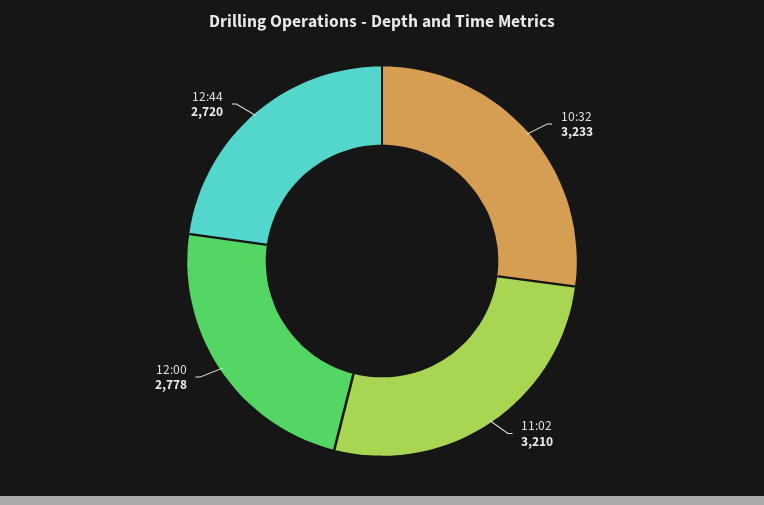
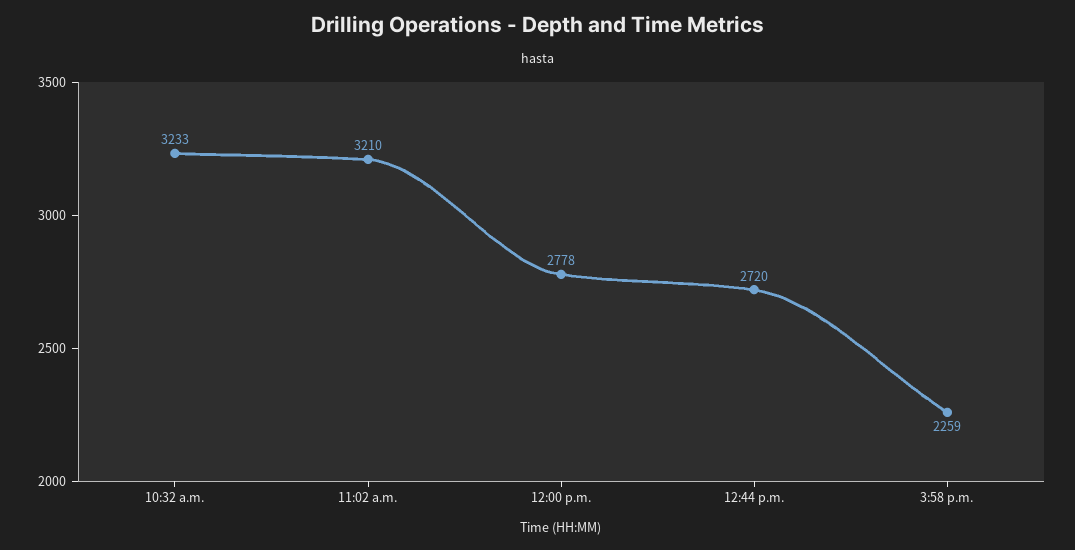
3:58 p.m.: none -> 2259

